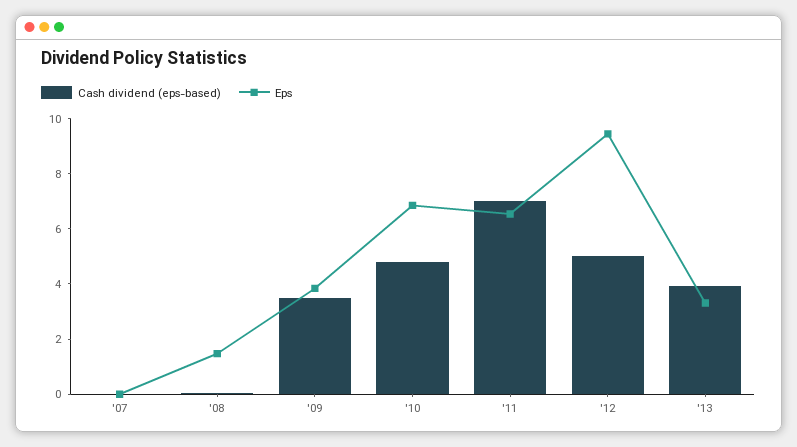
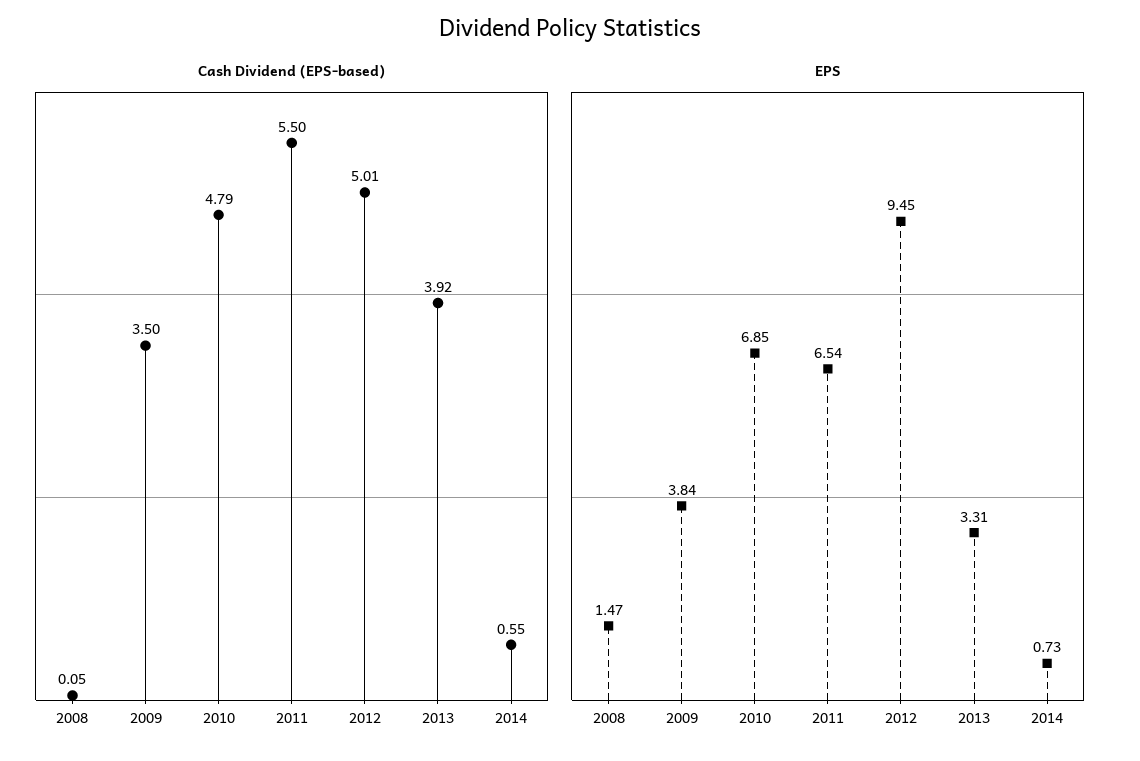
Cash dividend (eps-based), '07: 0 -> none
Eps, '07: 0 -> none
Cash dividend (eps-based), '11: 7 -> 5.5
Cash dividend (eps-based), 2014: none -> 0.55
Eps, 2014: none -> 0.73

